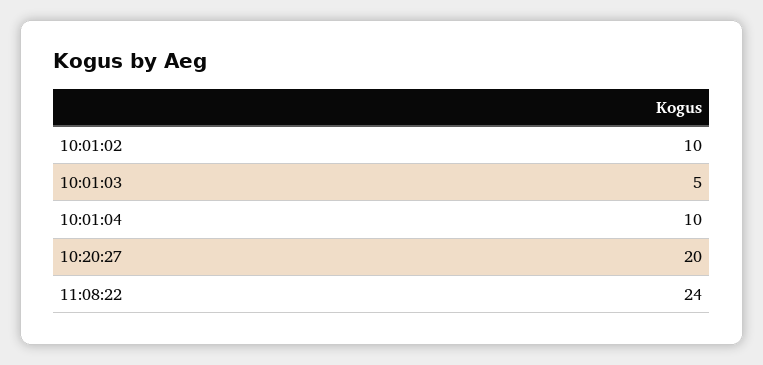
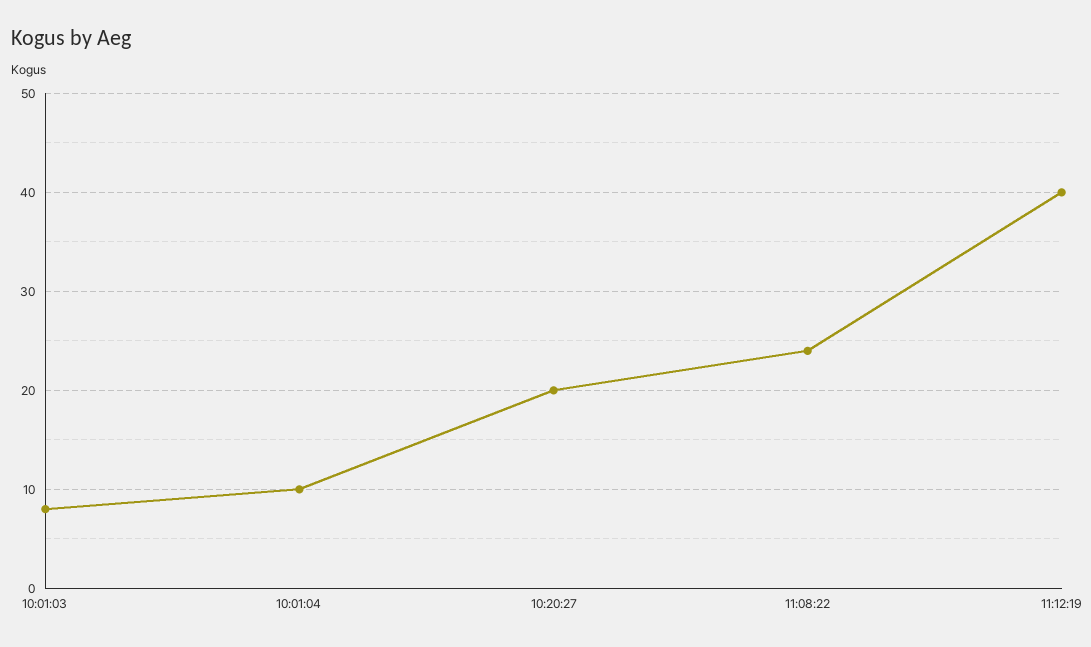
10:01:02: 10 -> none
10:01:03: 5 -> 8
11:12:19: none -> 40

